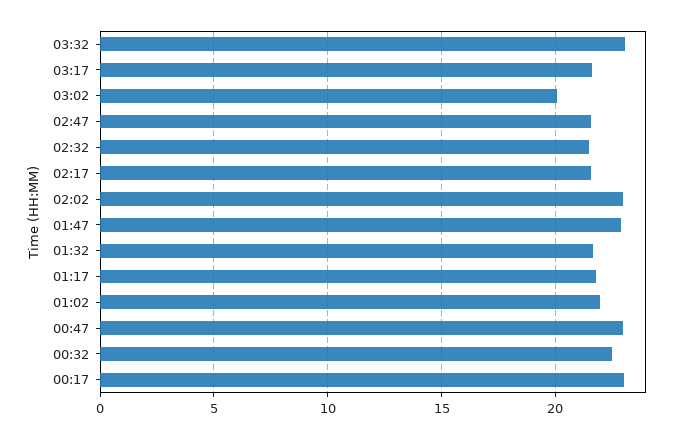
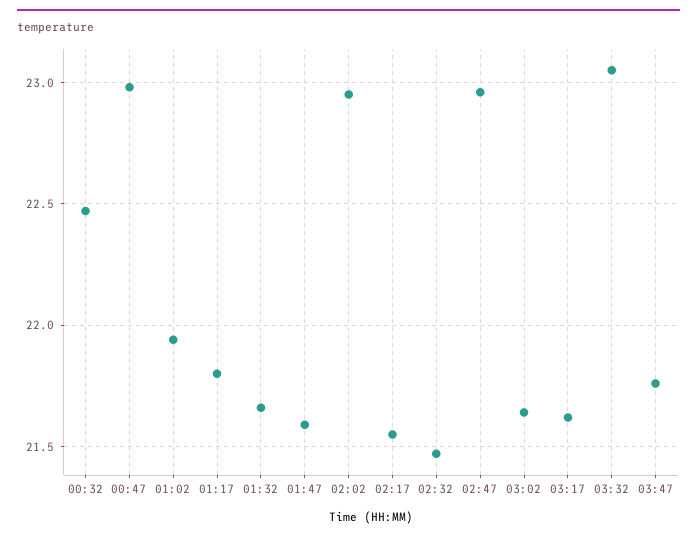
03:02: 20 -> 21.65
02:47: 21.5 -> 22.95
01:47: 23 -> 21.6
00:17: 23 -> none
03:47: none -> 21.75

